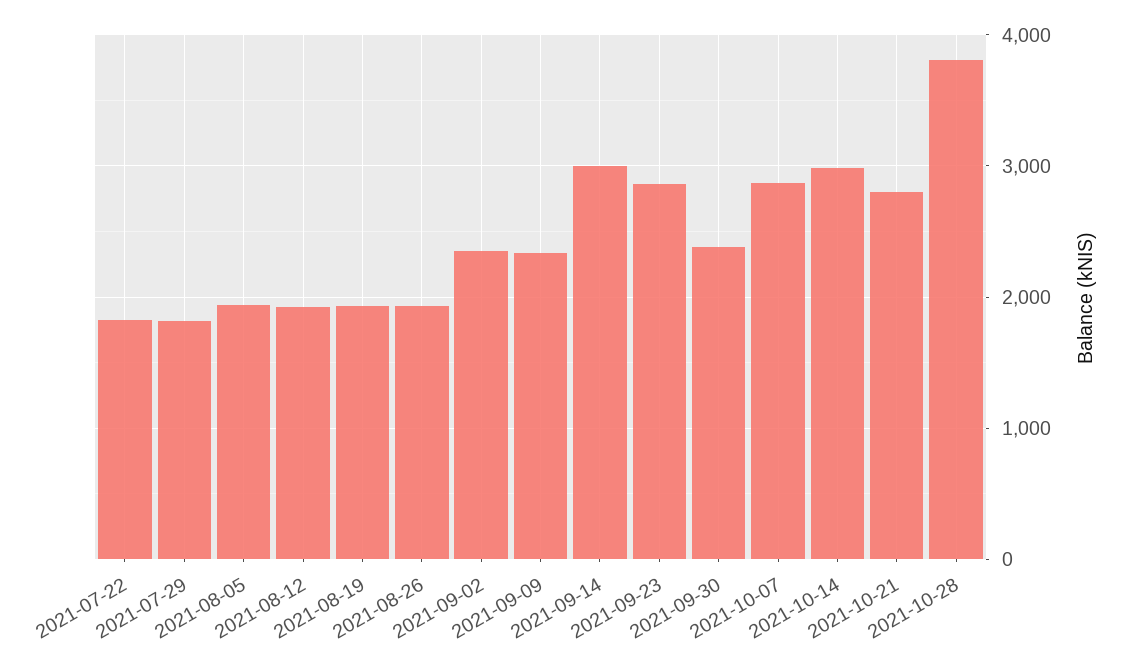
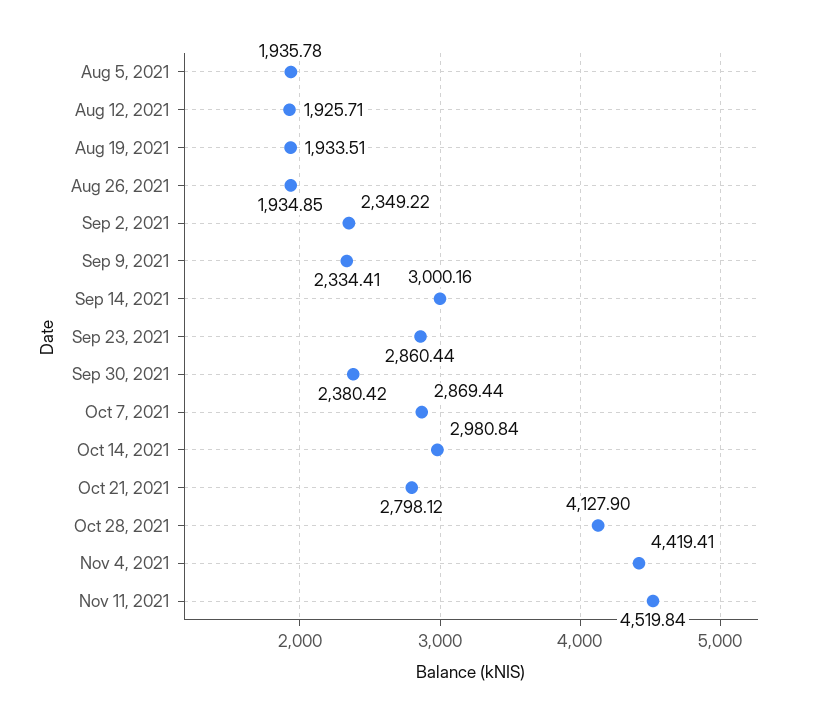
2021-07-22: 1800 -> none
2021-07-29: 1800 -> none
2021-10-28: 3800 -> 4127.9
Nov 4, 2021: none -> 4419.41
Nov 11, 2021: none -> 4519.84

